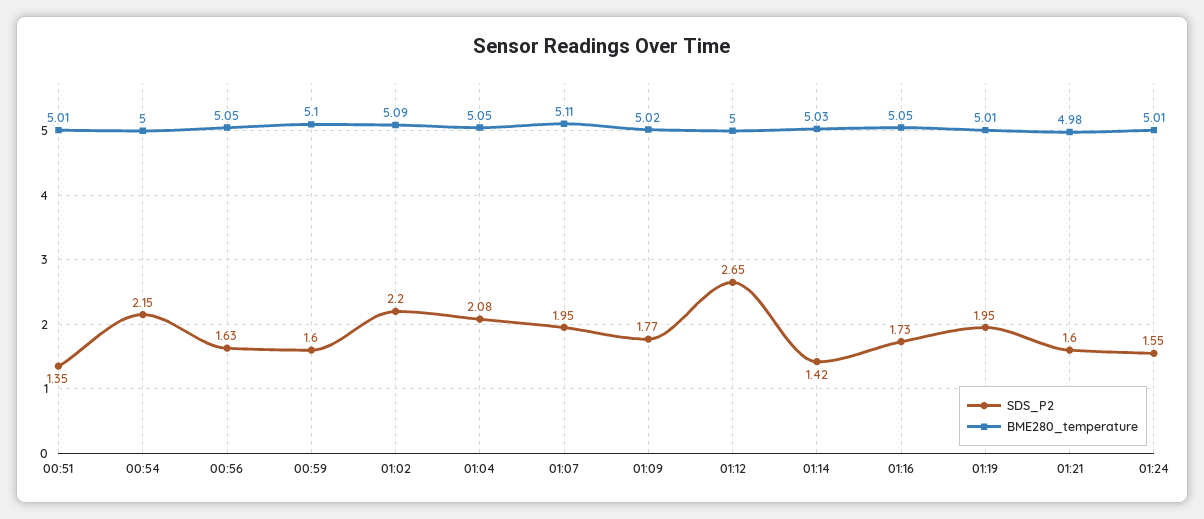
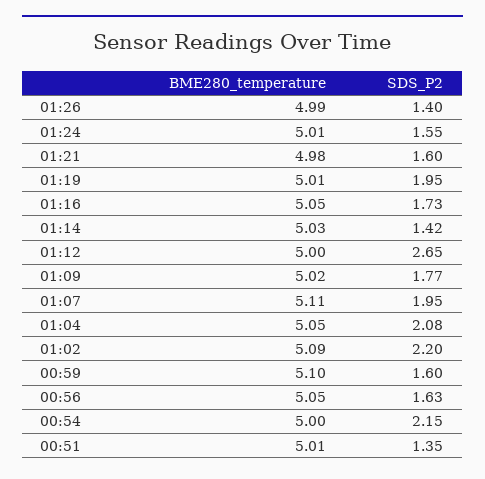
BME280_temperature, 01:26: none -> 4.99
SDS_P2, 01:26: none -> 1.4

